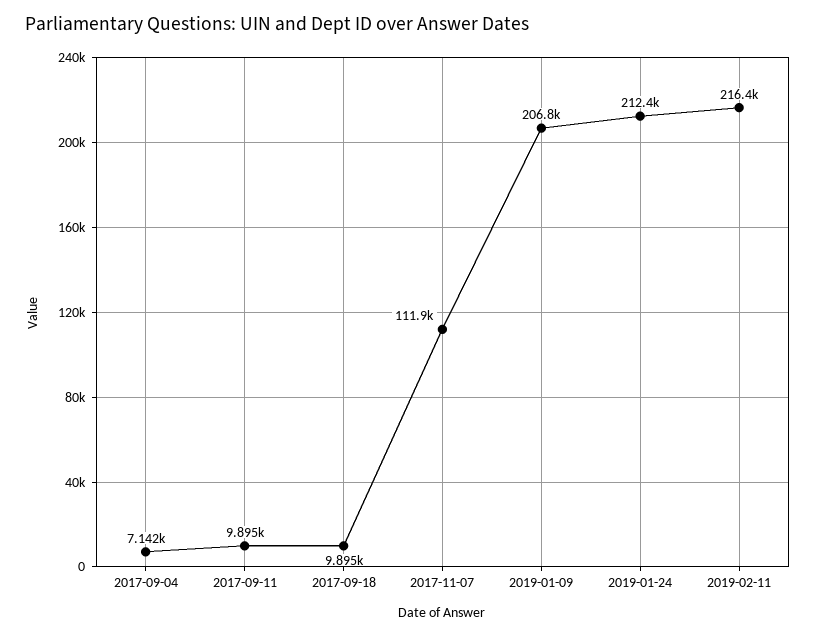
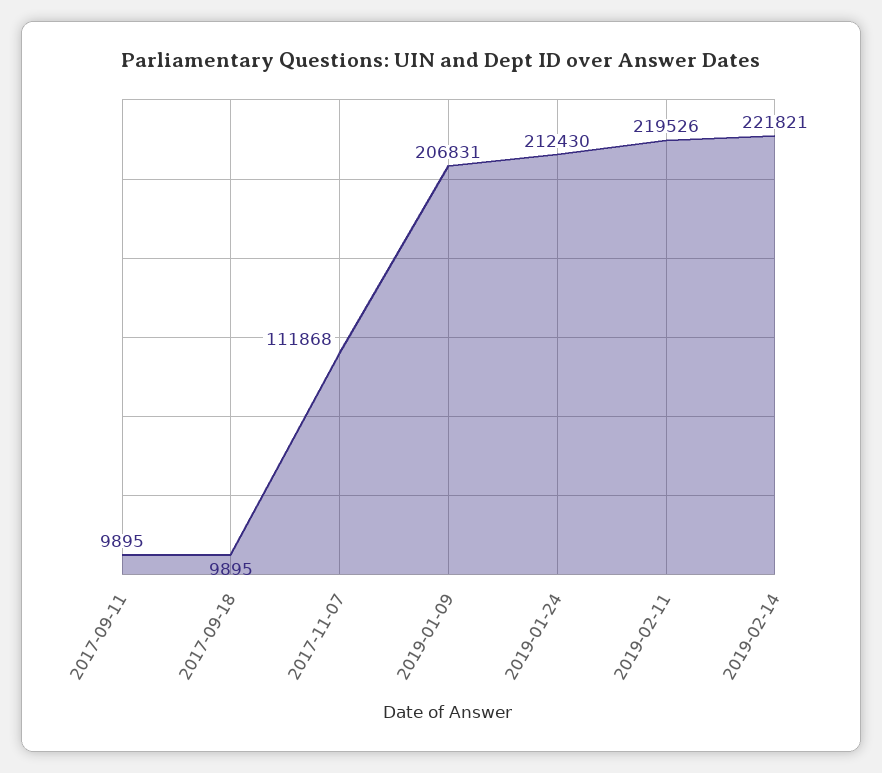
2017-09-04: 7142 -> none
2019-02-11: 216400 -> 219526
2019-02-14: none -> 221821

